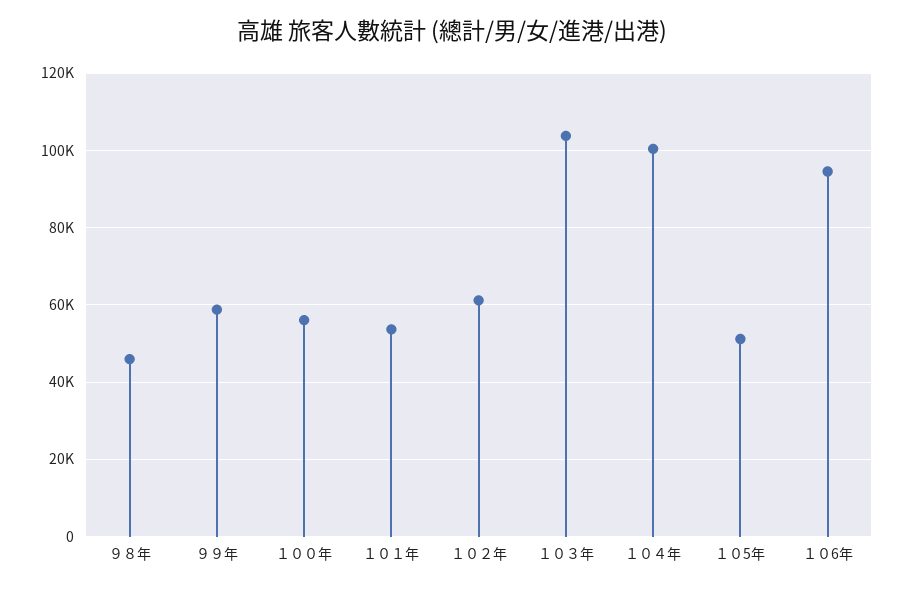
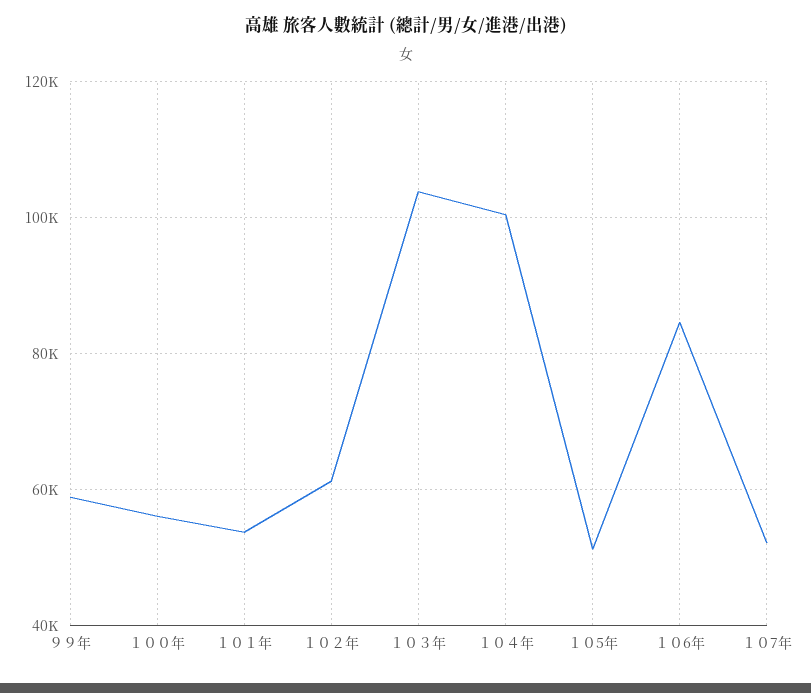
９８年: 46000 -> none
１０6年: 94000 -> 84000
１０7年: none -> 52000

